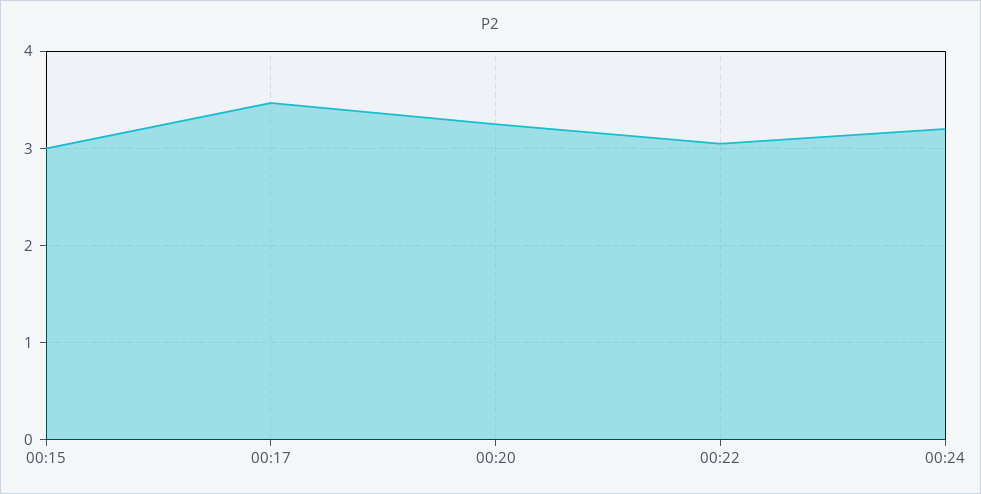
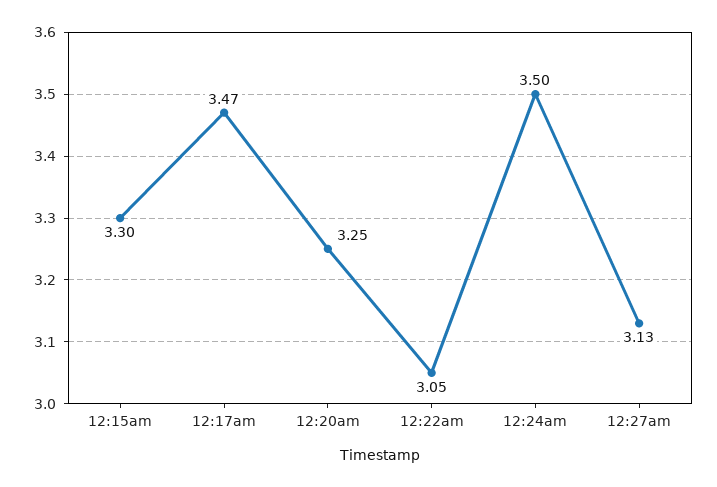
00:15: 3 -> 3.3
00:24: 3.2 -> 3.5
12:27am: none -> 3.13

